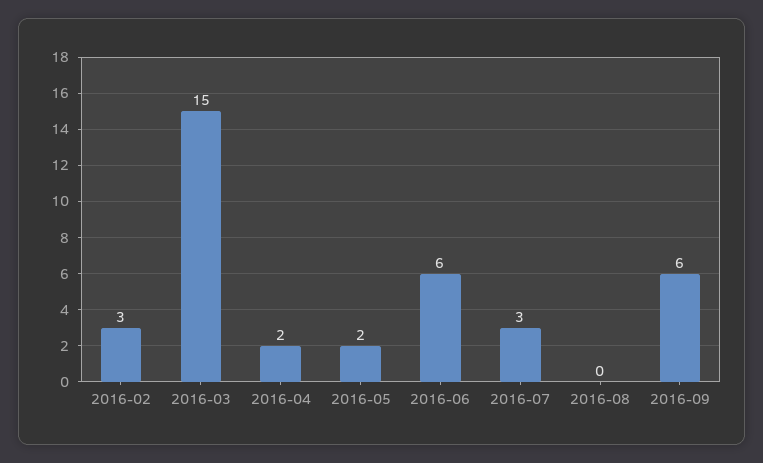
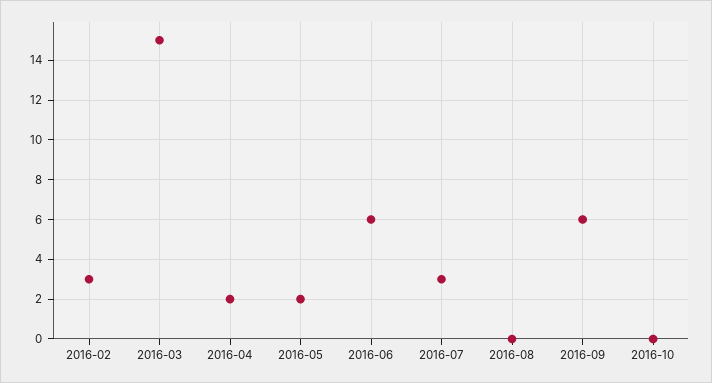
2016-10: none -> 0

